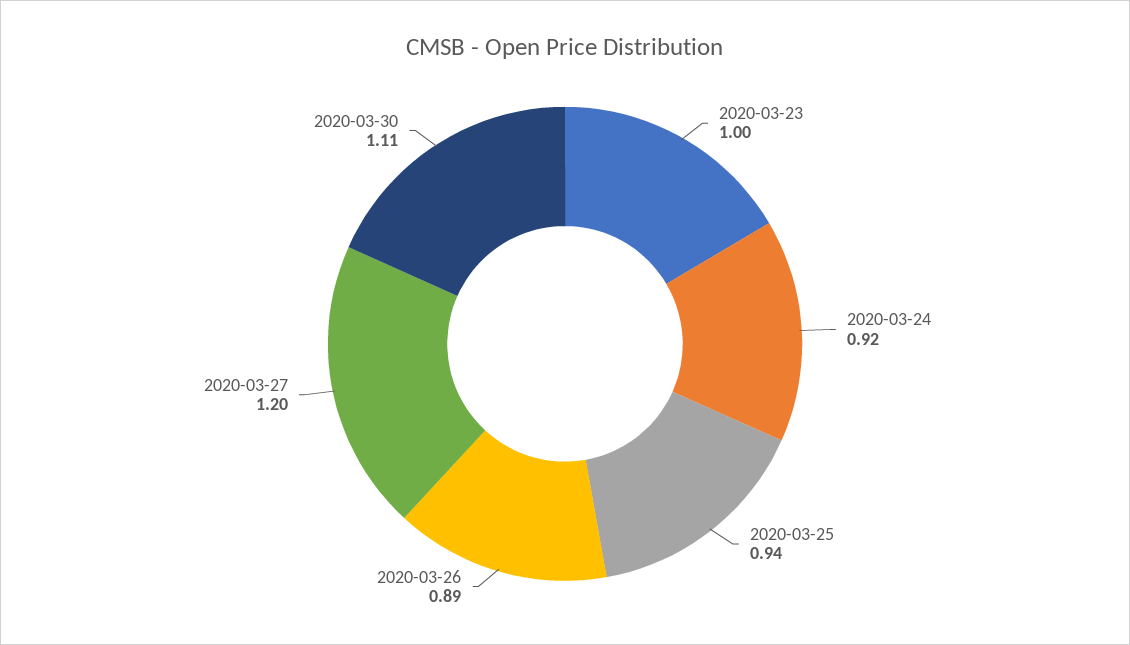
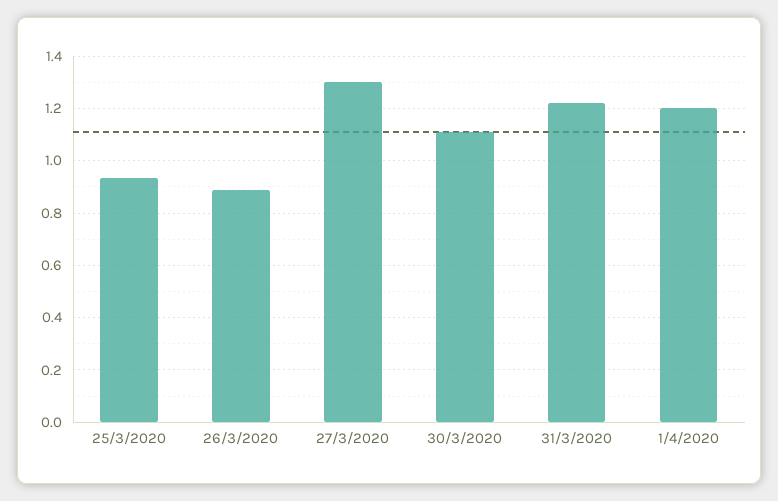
2020-03-23: 1 -> none
2020-03-24: 0.92 -> none
2020-03-27: 1.2 -> 1.3
31/3/2020: none -> 1.225
1/4/2020: none -> 1.2

